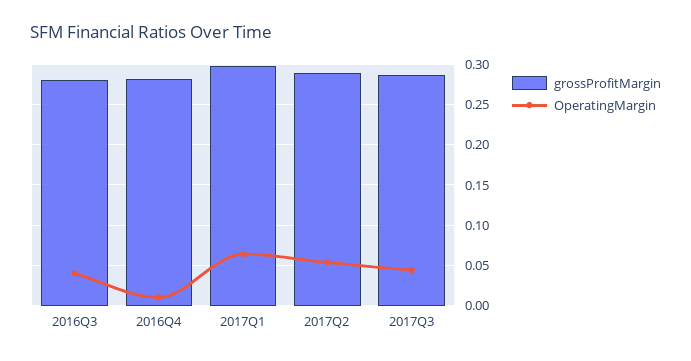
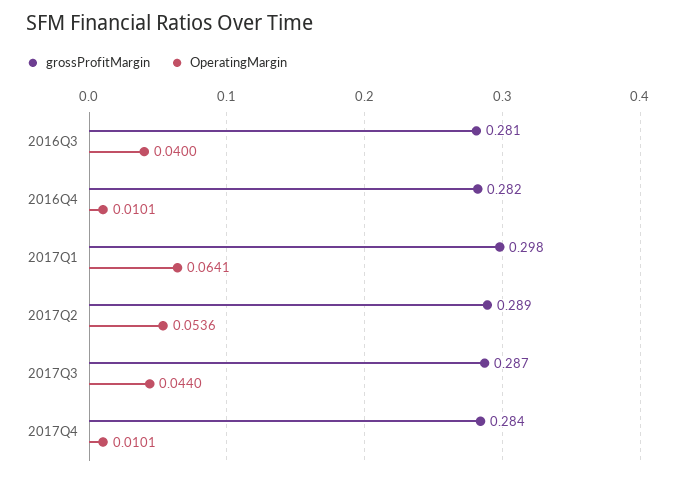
grossProfitMargin, 2017Q4: none -> 0.284
OperatingMargin, 2017Q4: none -> 0.0101

